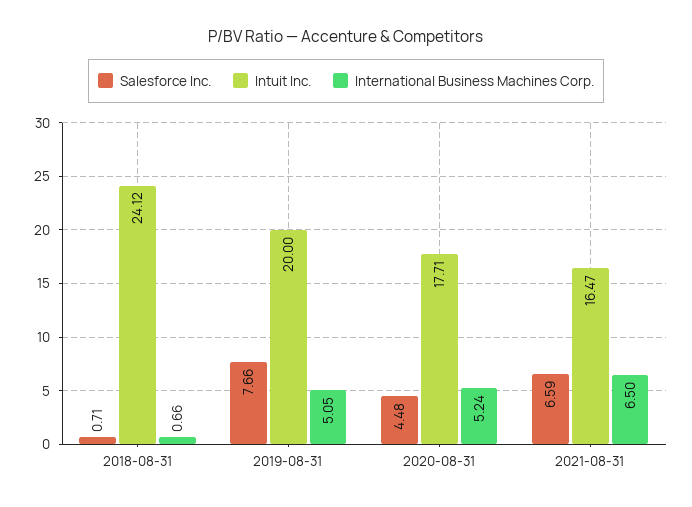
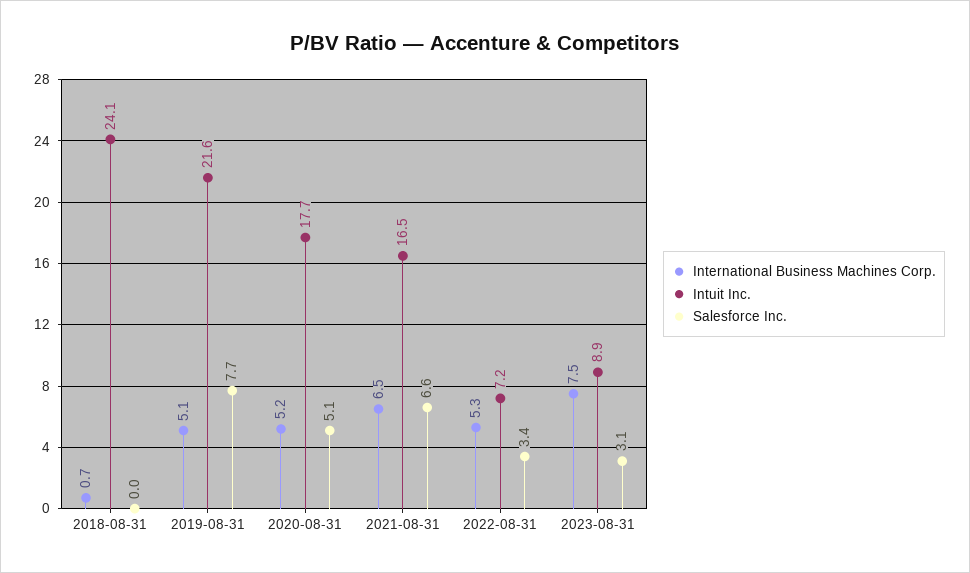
Salesforce Inc., 2018-08-31: 0.71 -> 0
Intuit Inc., 2019-08-31: 20 -> 21.6
Salesforce Inc., 2020-08-31: 4.48 -> 5.1
International Business Machines Corp., 2022-08-31: none -> 5.3
Intuit Inc., 2022-08-31: none -> 7.2
Salesforce Inc., 2022-08-31: none -> 3.4
International Business Machines Corp., 2023-08-31: none -> 7.5
Intuit Inc., 2023-08-31: none -> 8.9
Salesforce Inc., 2023-08-31: none -> 3.1

